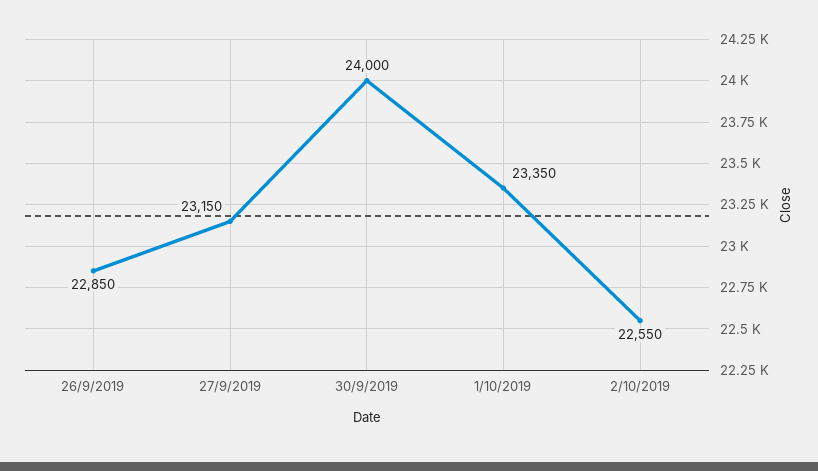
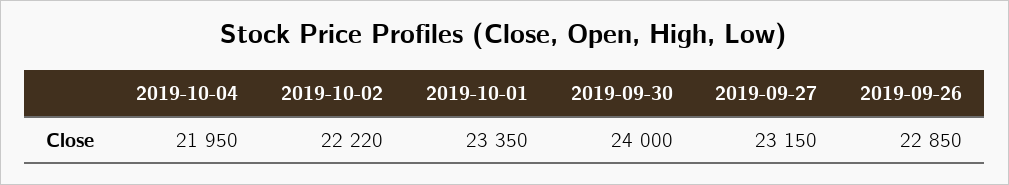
2/10/2019: 22550 -> 22220
2019-10-04: none -> 21950

